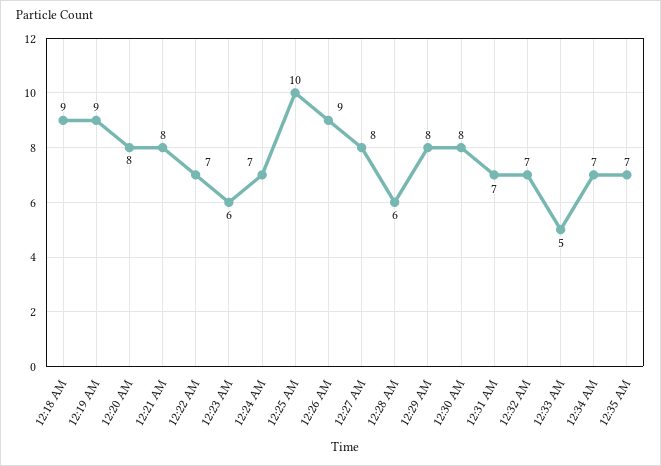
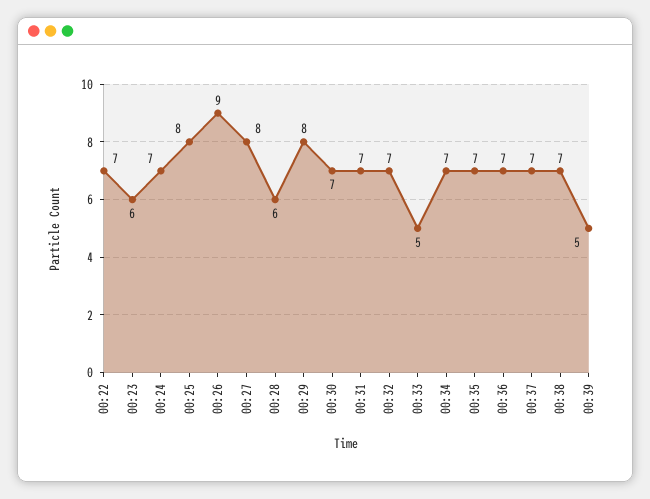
12:18 AM: 9 -> none
12:19 AM: 9 -> none
12:20 AM: 8 -> none
12:21 AM: 8 -> none
12:25 AM: 10 -> 8
12:30 AM: 8 -> 7
00:36: none -> 7
00:37: none -> 7
00:38: none -> 7
00:39: none -> 5

